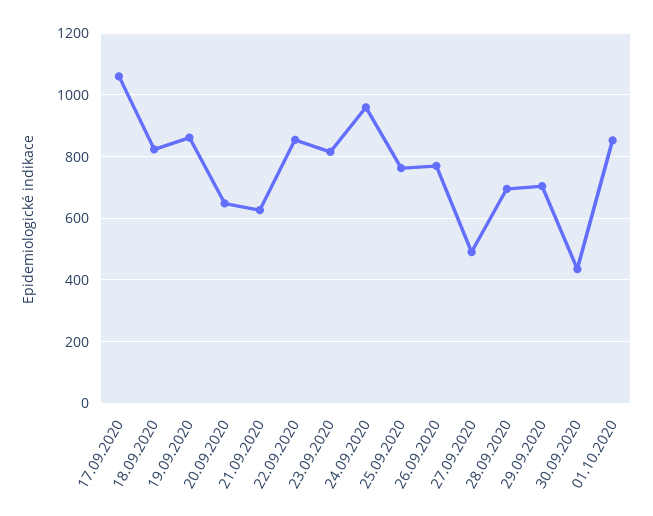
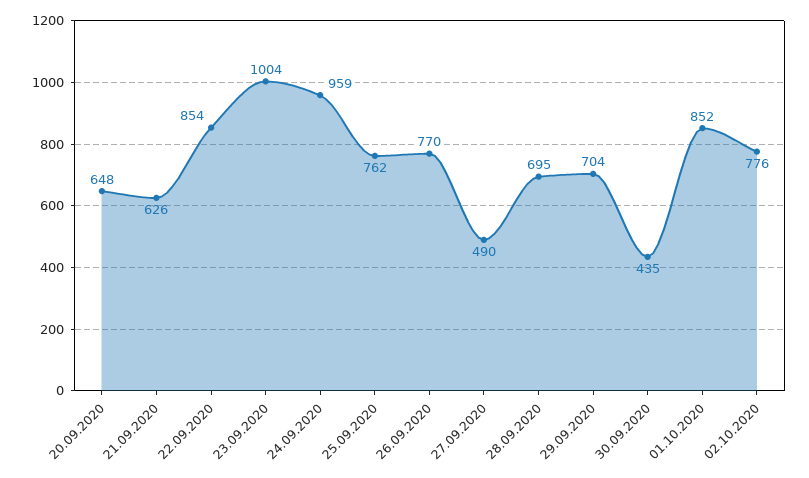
17.09.2020: 1060 -> none
18.09.2020: 820 -> none
19.09.2020: 860 -> none
23.09.2020: 820 -> 1004
02.10.2020: none -> 776

